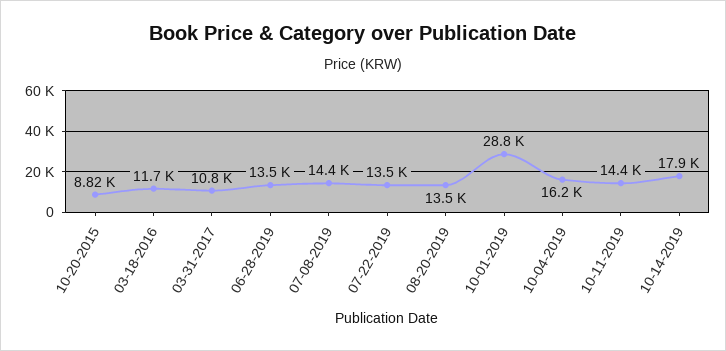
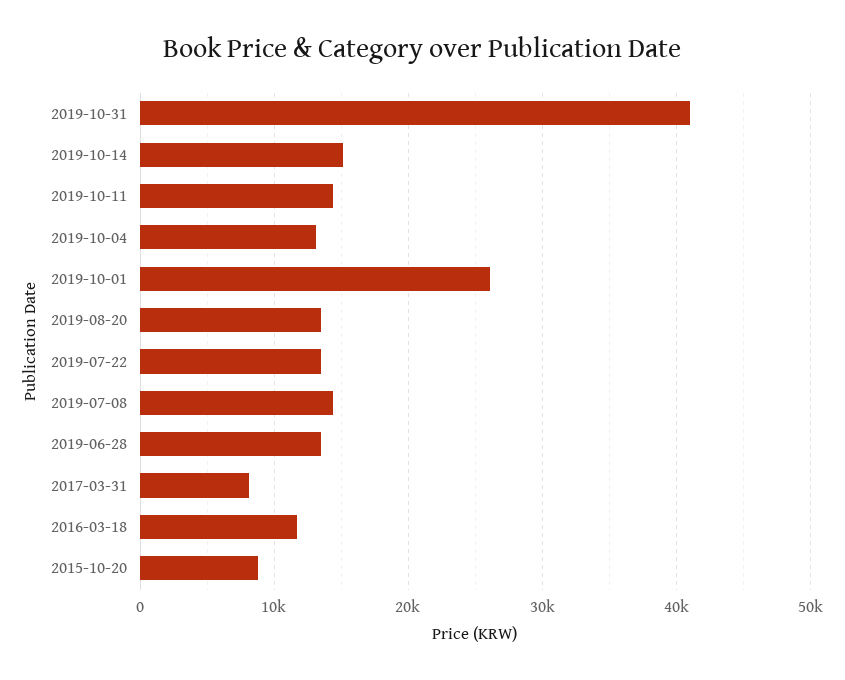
03-31-2017: 10800 -> 8000
10-01-2019: 28800 -> 26000
10-04-2019: 16200 -> 13000
10-14-2019: 17900 -> 15000
2019-10-31: none -> 41000

